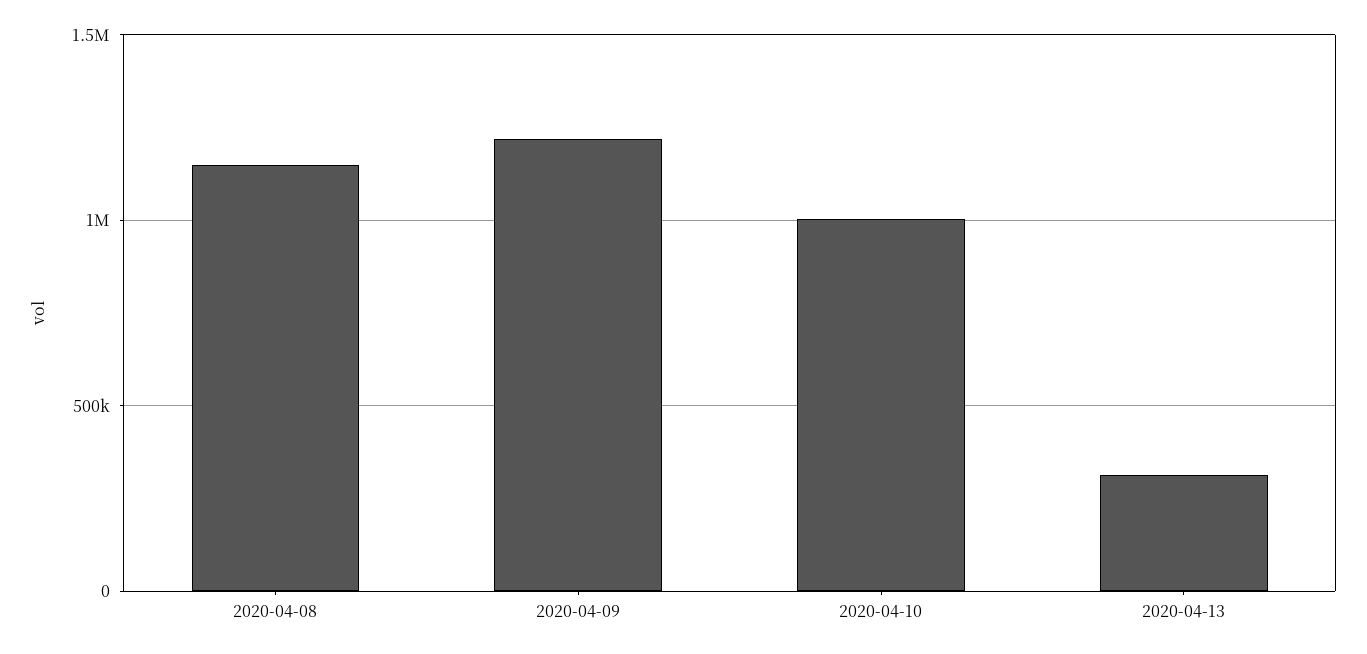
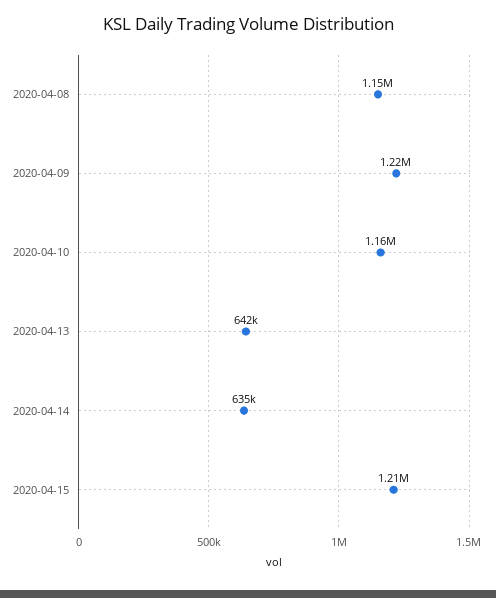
2020-04-10: 1000000 -> 1160000
2020-04-13: 300000 -> 642000
2020-04-14: none -> 635000
2020-04-15: none -> 1210000

